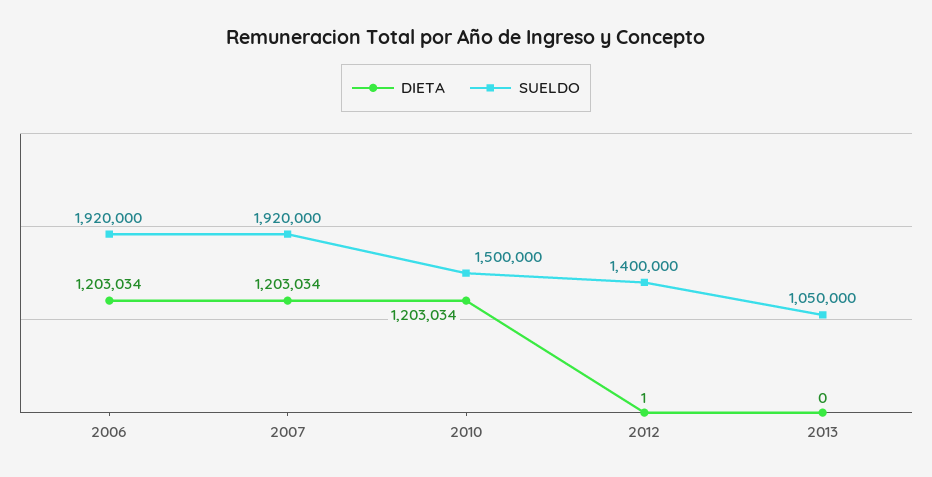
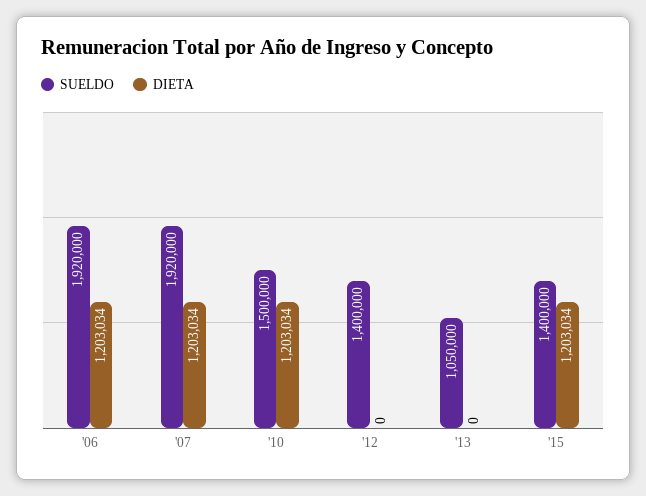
DIETA, 2012: 1 -> 0
SUELDO, '15: none -> 1400000
DIETA, '15: none -> 1203034

